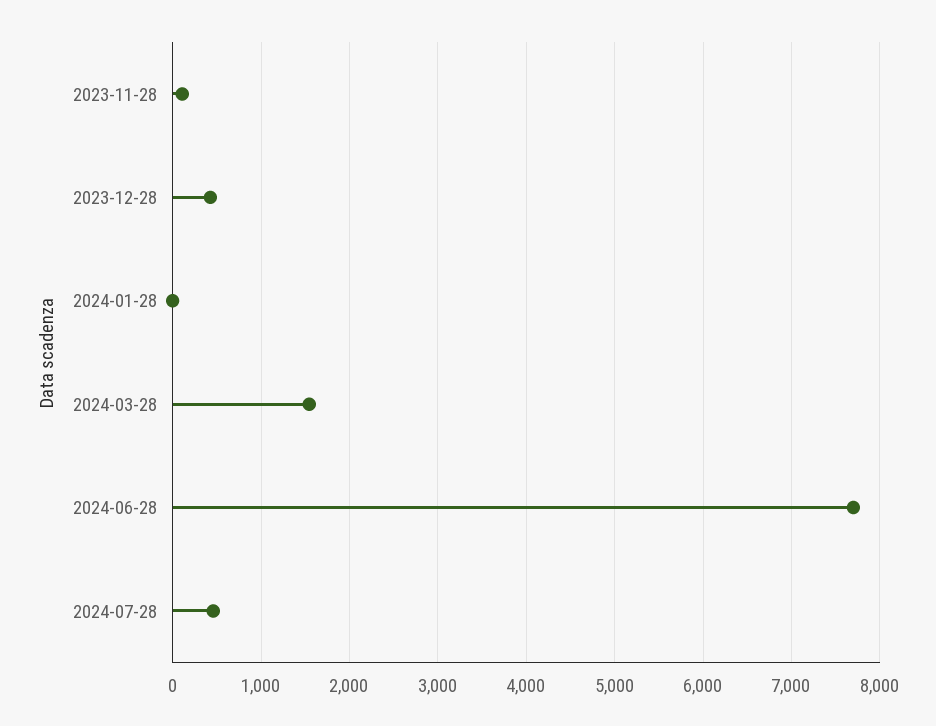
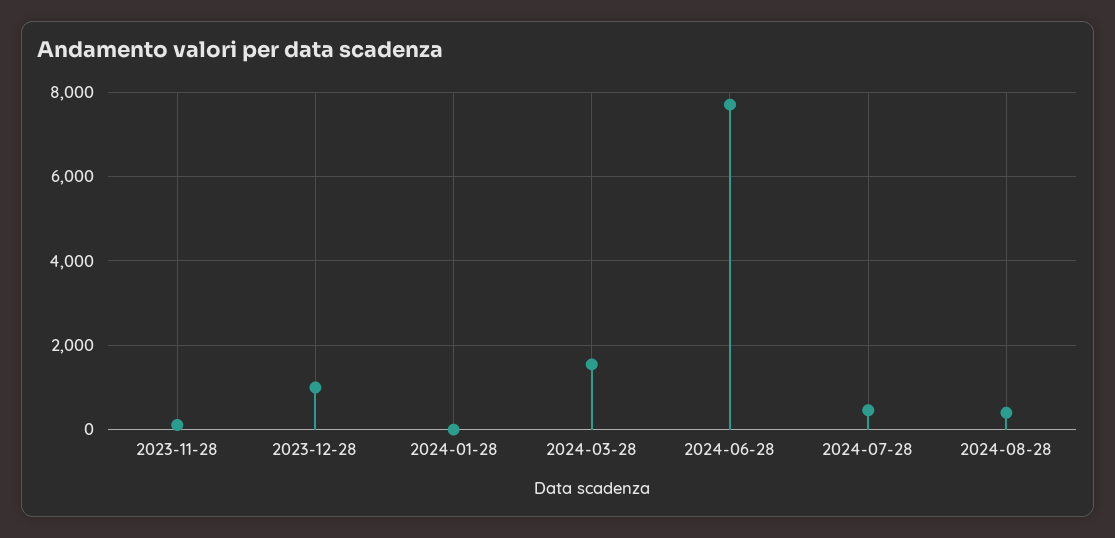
2023-12-28: 400 -> 1000
2024-08-28: none -> 400

